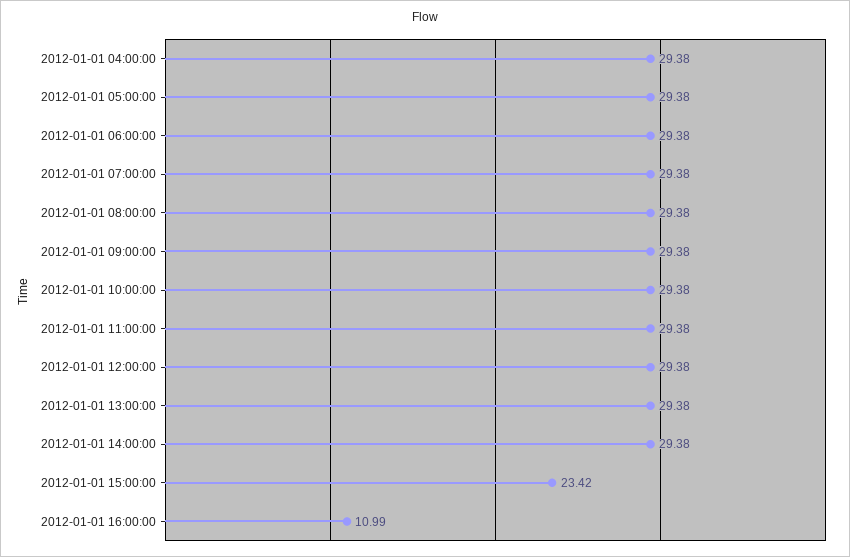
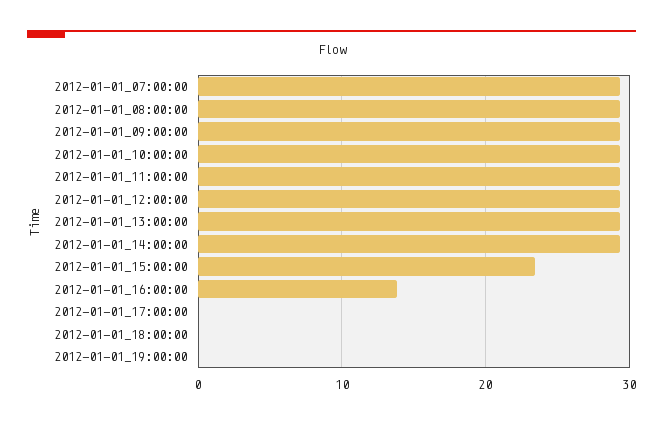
2012-01-01 04:00:00: 29.38 -> none
2012-01-01 05:00:00: 29.38 -> none
2012-01-01 06:00:00: 29.38 -> none
2012-01-01 16:00:00: 10.99 -> 14
2012-01-01_17:00:00: none -> 0
2012-01-01_18:00:00: none -> 0
2012-01-01_19:00:00: none -> 0

